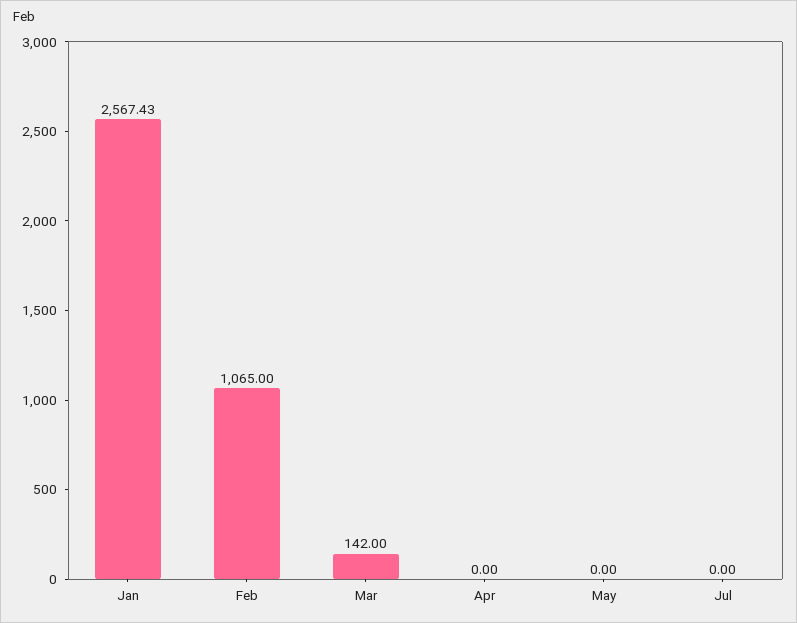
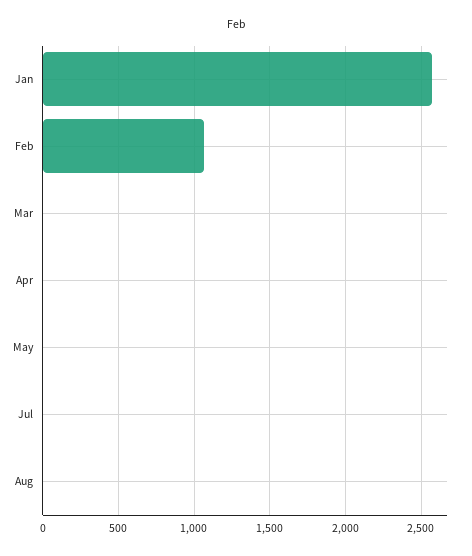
Mar: 142 -> 0
Aug: none -> 0

